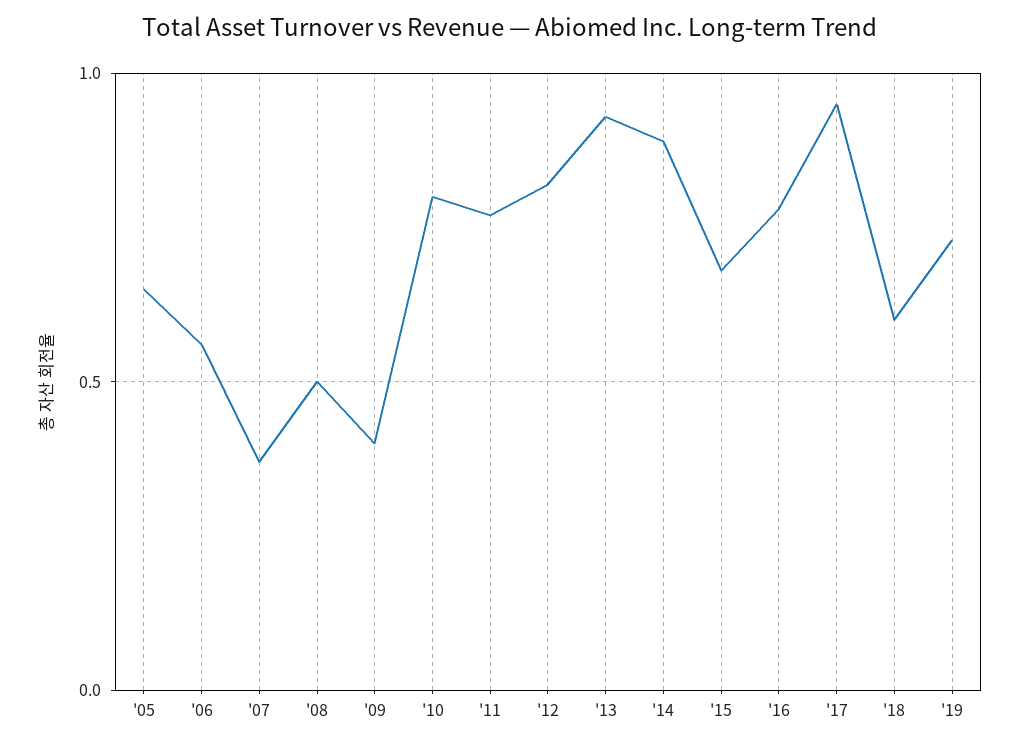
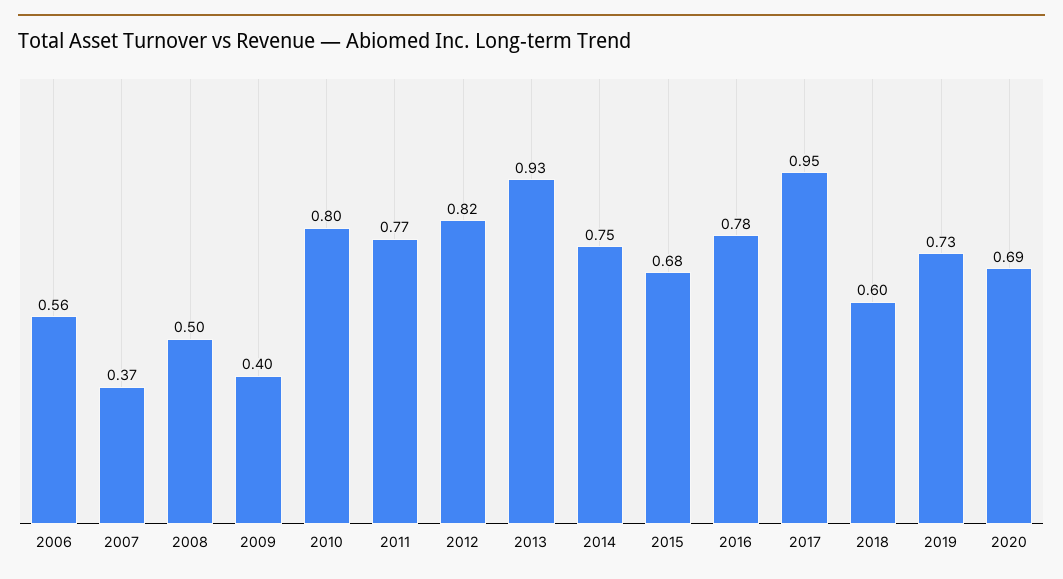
'05: 0.65 -> none
'14: 0.9 -> 0.75
2020: none -> 0.69

